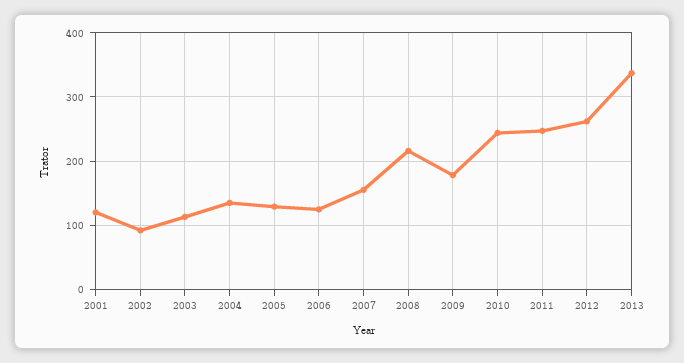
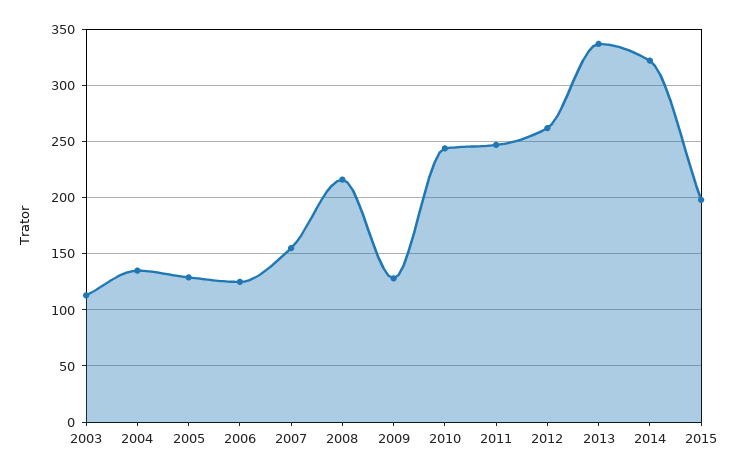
2001: 120 -> none
2002: 90 -> none
2009: 180 -> 130
2014: none -> 320
2015: none -> 200

